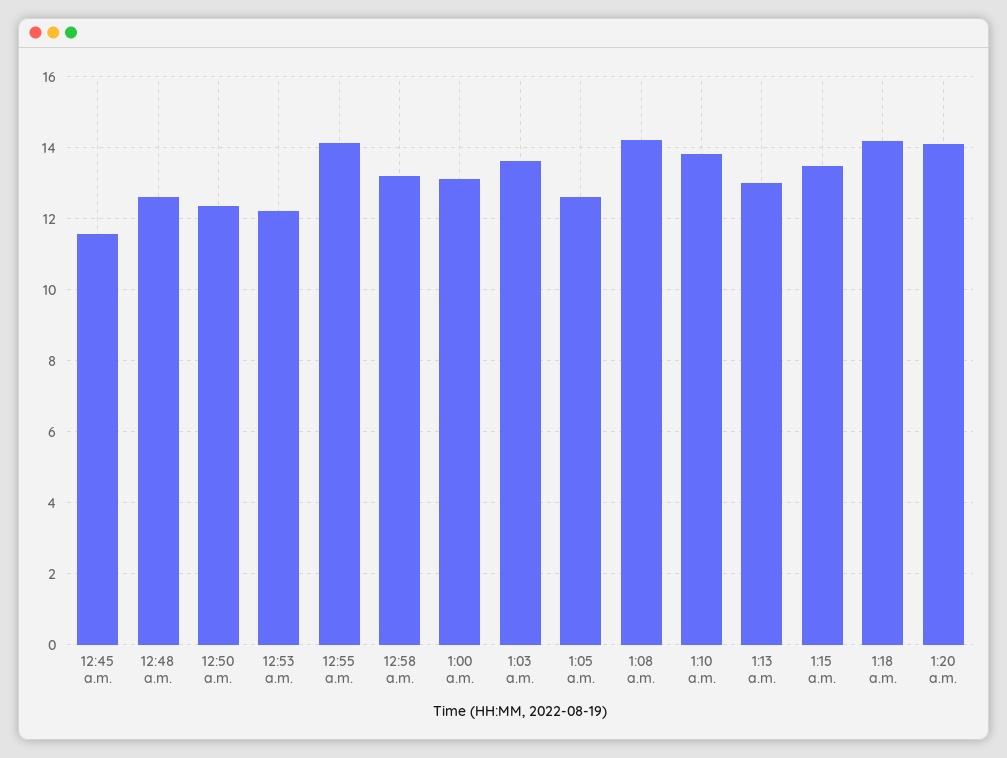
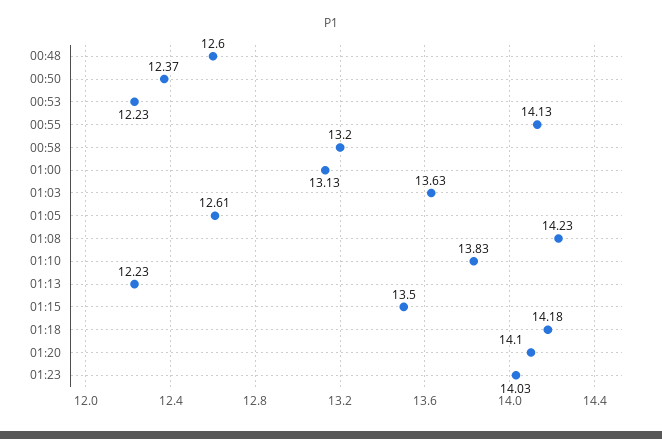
12:45 a.m.: 11.6 -> none
1:13 a.m.: 13 -> 12.23
01:23: none -> 14.03

